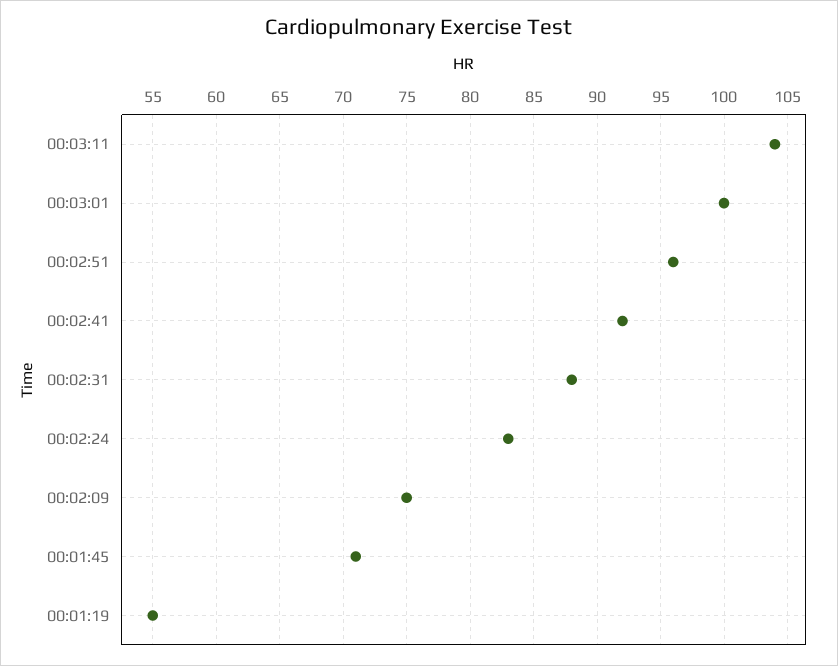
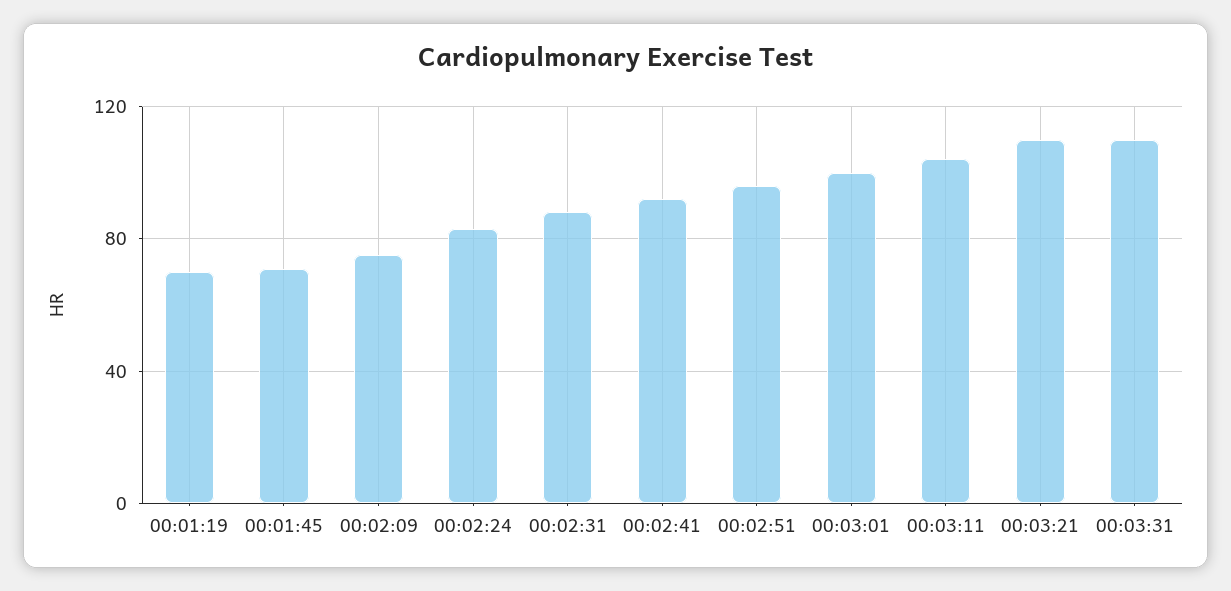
00:01:19: 55 -> 70
00:03:21: none -> 110
00:03:31: none -> 110

